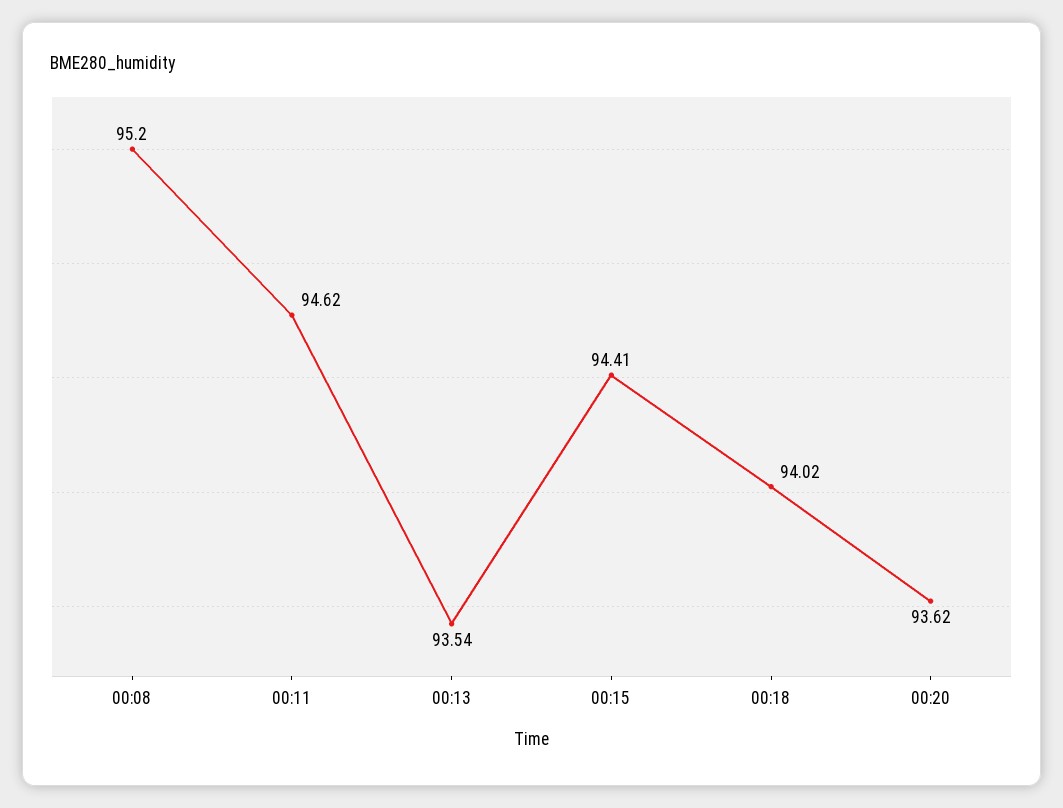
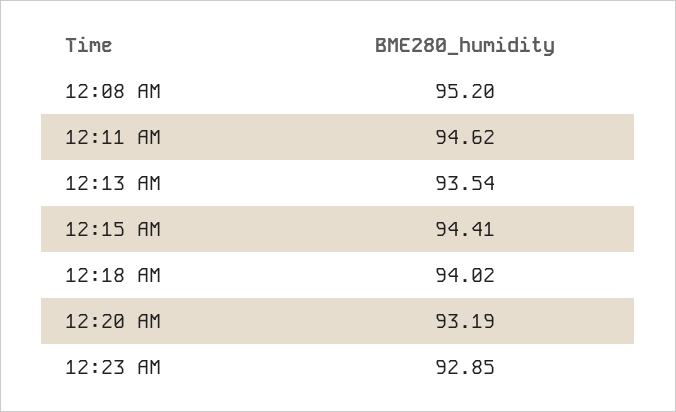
00:20: 93.62 -> 93.19
12:23 AM: none -> 92.85

